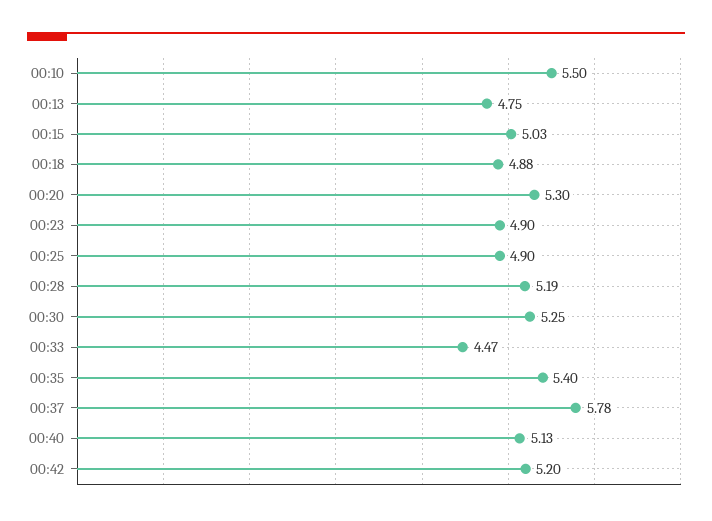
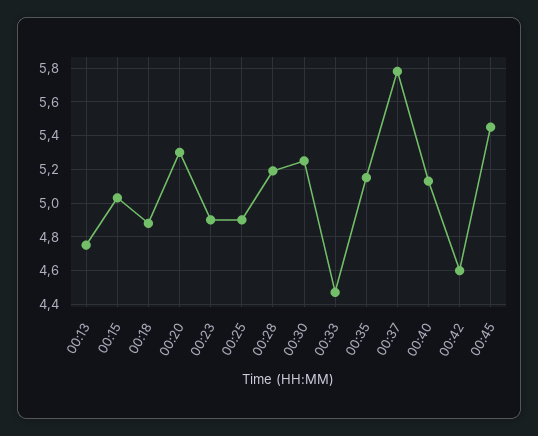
00:10: 5.5 -> none
00:35: 5.4 -> 5.15
00:42: 5.2 -> 4.6
00:45: none -> 5.45

